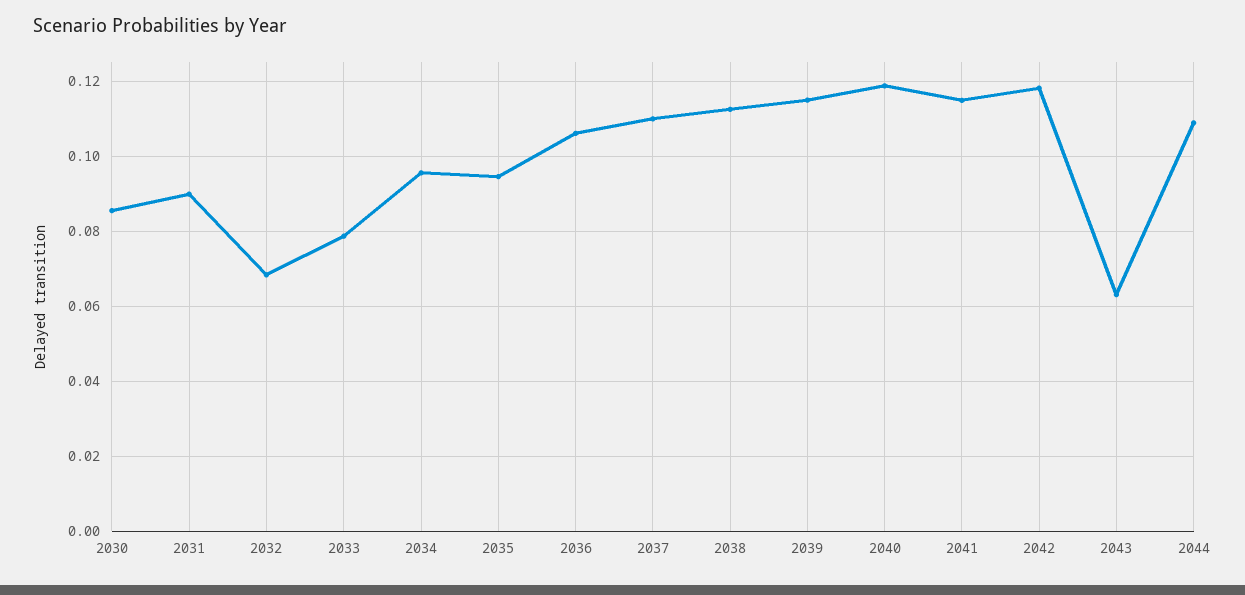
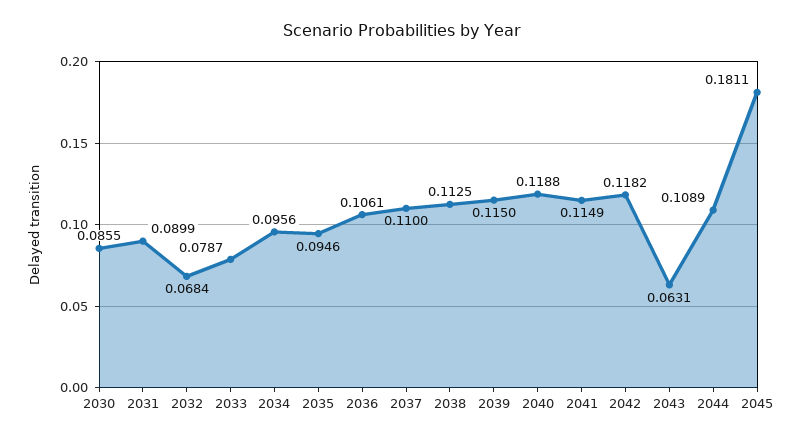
2045: none -> 0.1811

